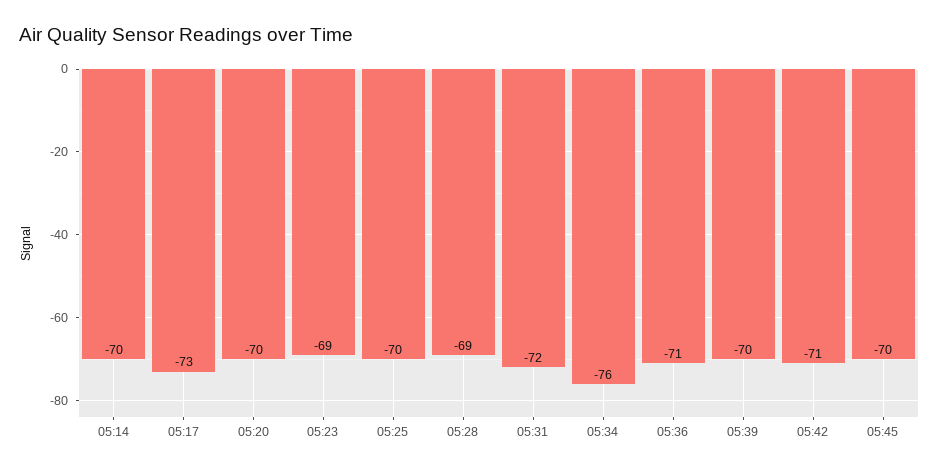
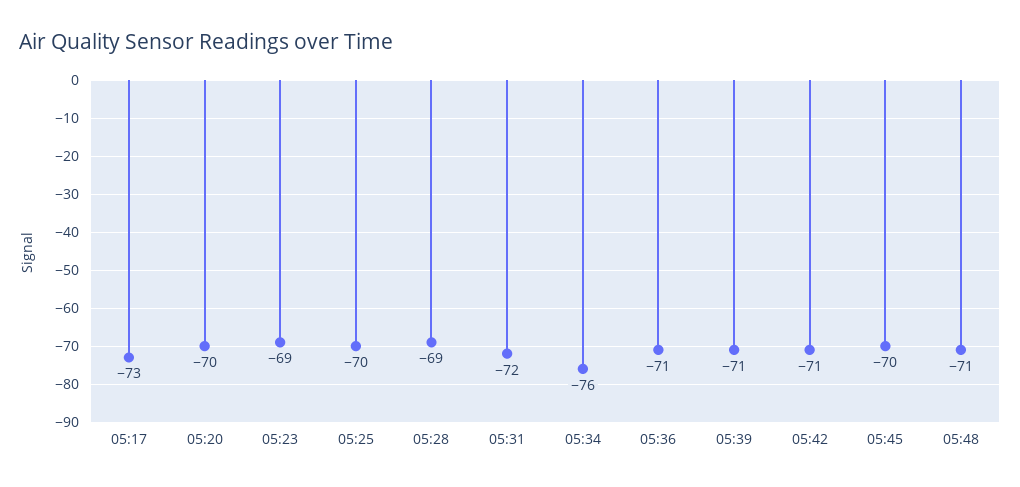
05:14: -70 -> none
05:39: -70 -> -71
05:48: none -> -71

